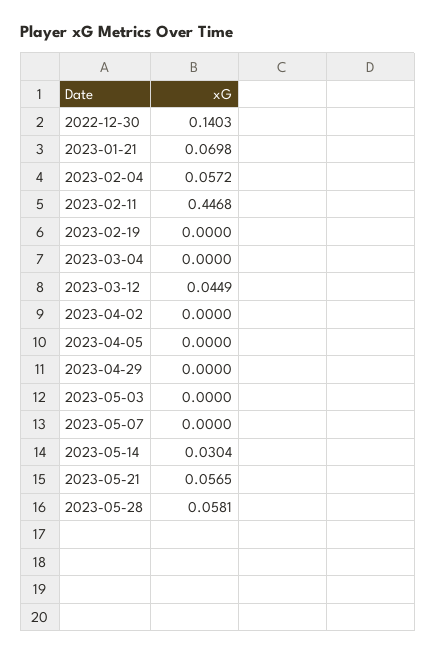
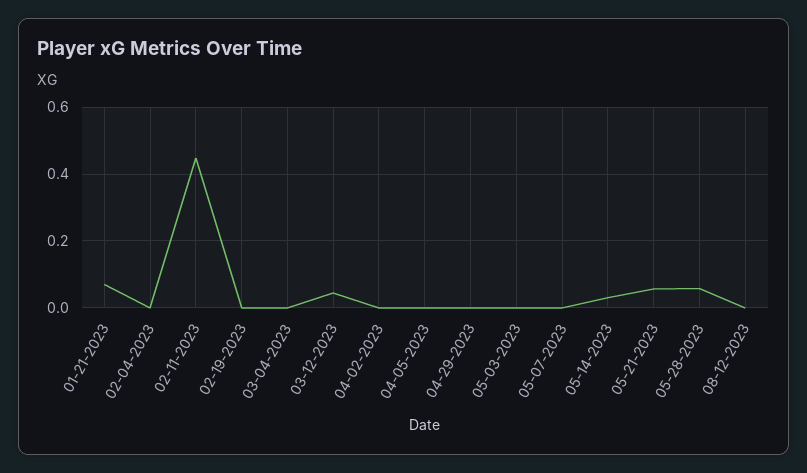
2022-12-30: 0.1403 -> none
2023-02-04: 0.0572 -> 0
08-12-2023: none -> 0

